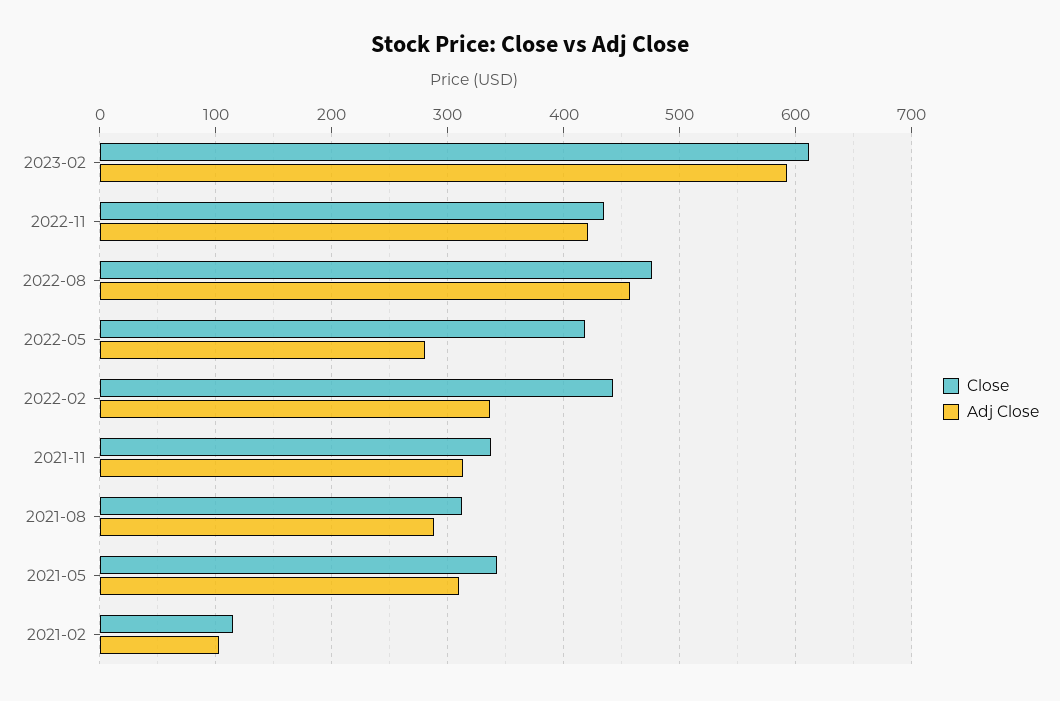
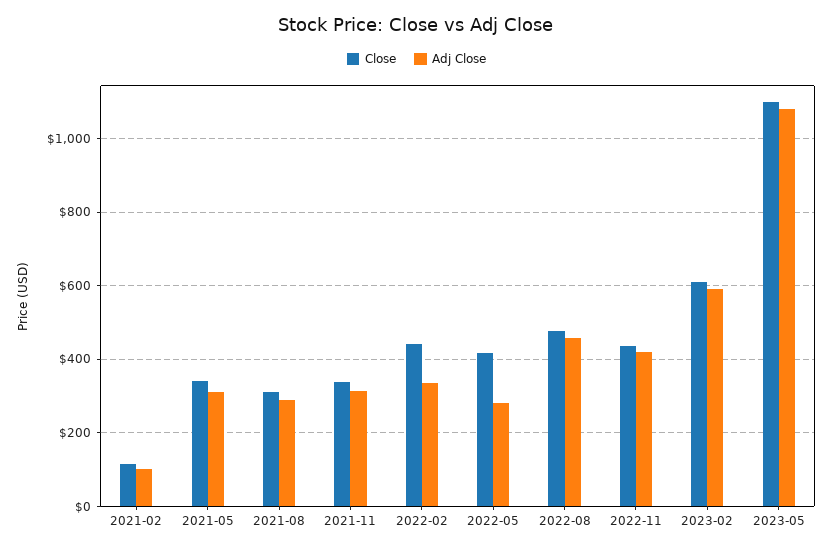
Close, 2023-05: none -> 1100
Adj Close, 2023-05: none -> 1080

